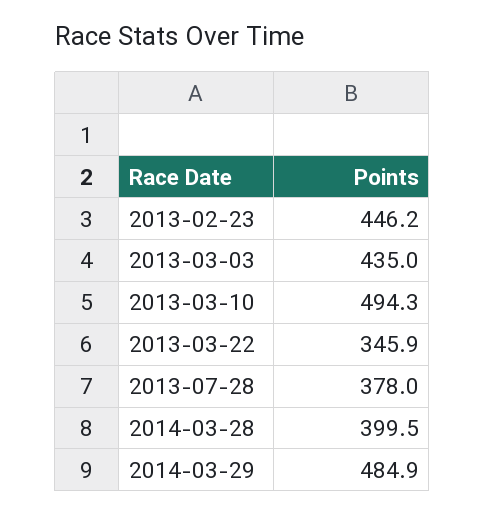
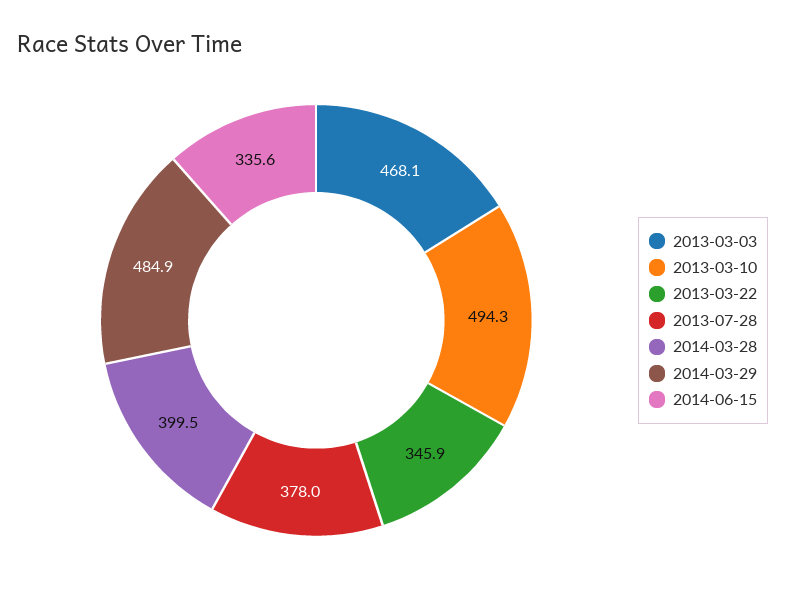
2013-02-23: 446.2 -> none
2013-03-03: 435 -> 468.1
2014-06-15: none -> 335.6

